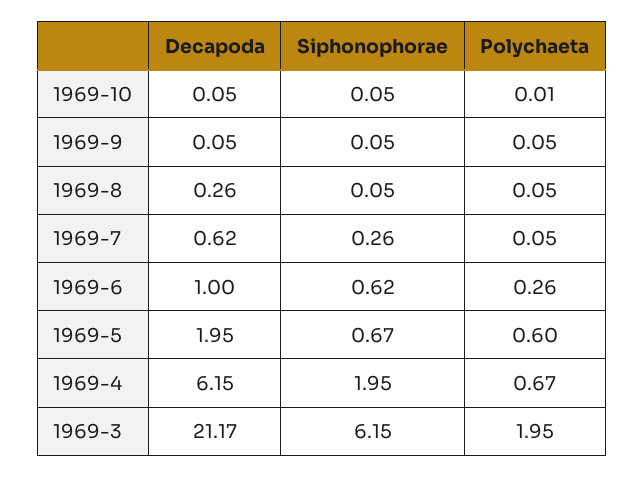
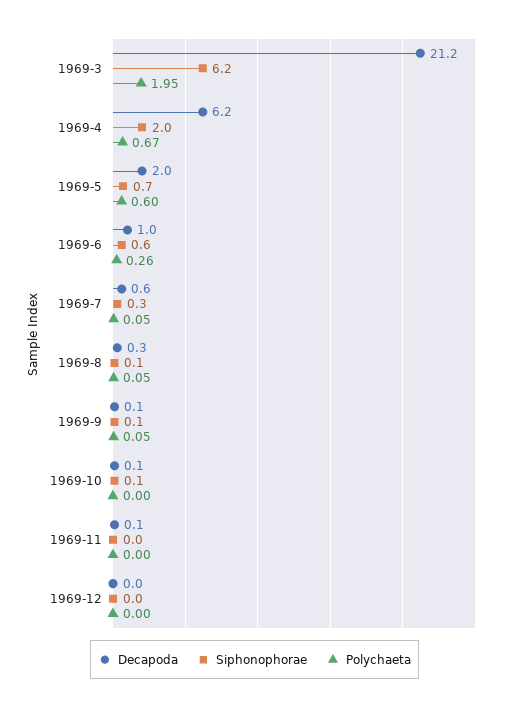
Polychaeta, 1969-10: 0.01 -> 0
Decapoda, 1969-11: none -> 0.1
Siphonophorae, 1969-11: none -> 0
Polychaeta, 1969-11: none -> 0
Decapoda, 1969-12: none -> 0
Siphonophorae, 1969-12: none -> 0
Polychaeta, 1969-12: none -> 0

